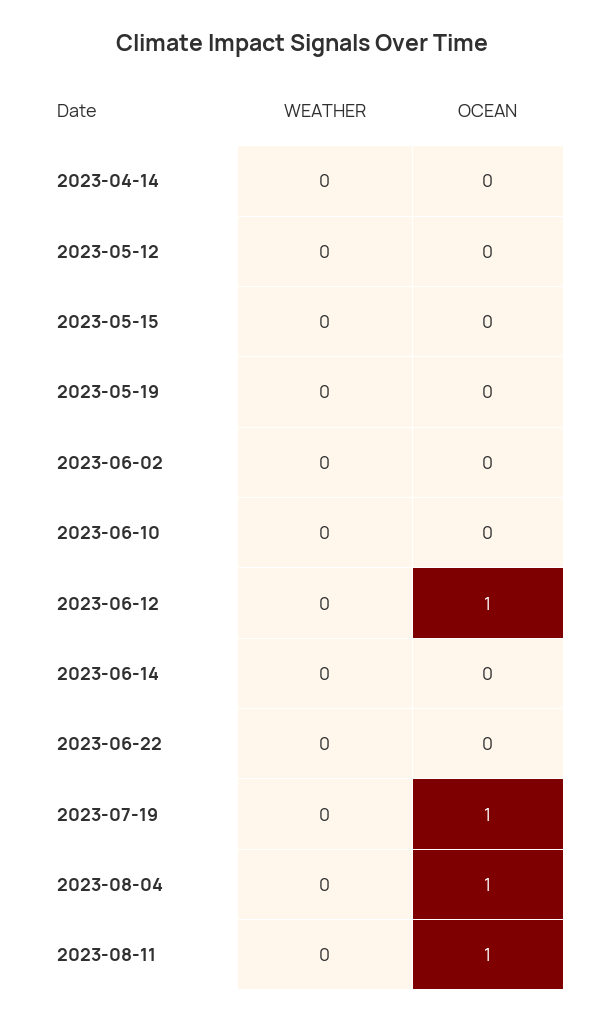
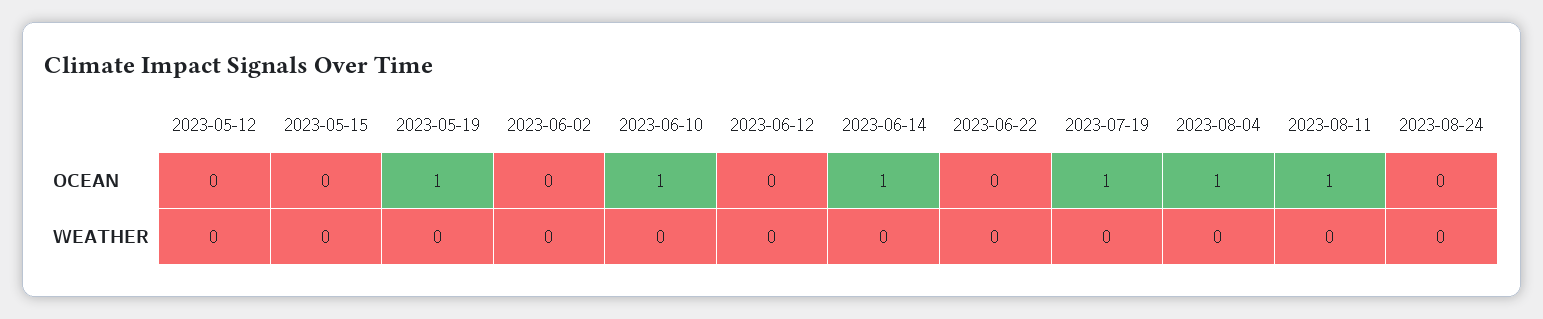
WEATHER, 2023-04-14: 0 -> none
OCEAN, 2023-04-14: 0 -> none
OCEAN, 2023-05-19: 0 -> 1
OCEAN, 2023-06-10: 0 -> 1
OCEAN, 2023-06-12: 1 -> 0
OCEAN, 2023-06-14: 0 -> 1
OCEAN, 2023-08-24: none -> 0
WEATHER, 2023-08-24: none -> 0

